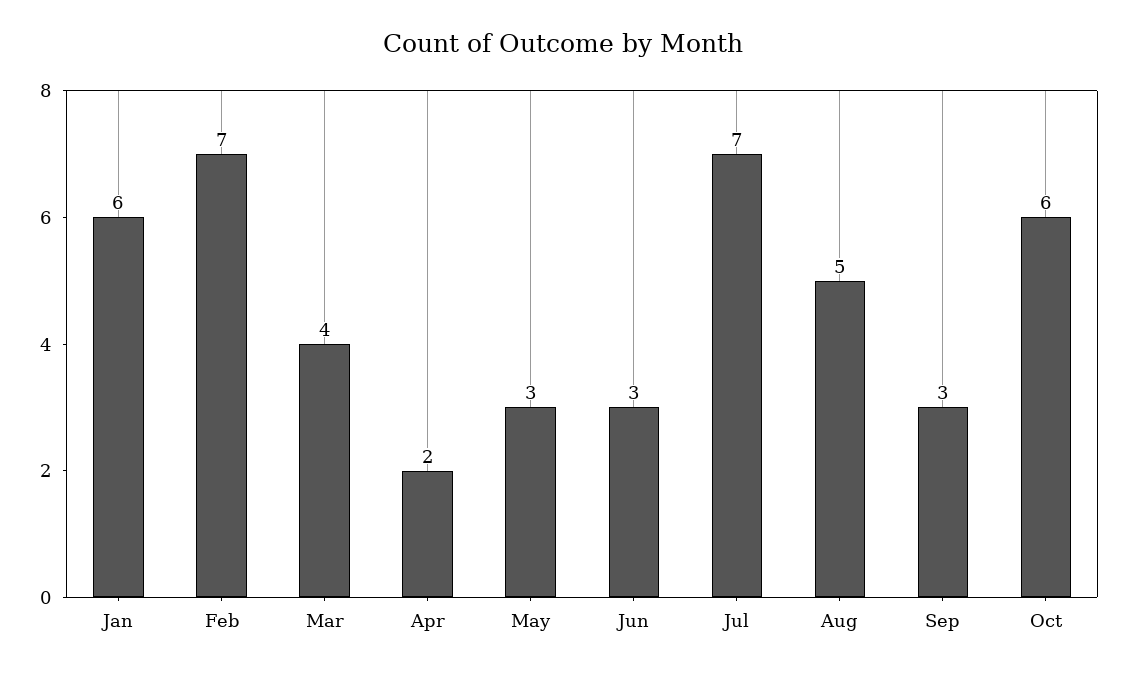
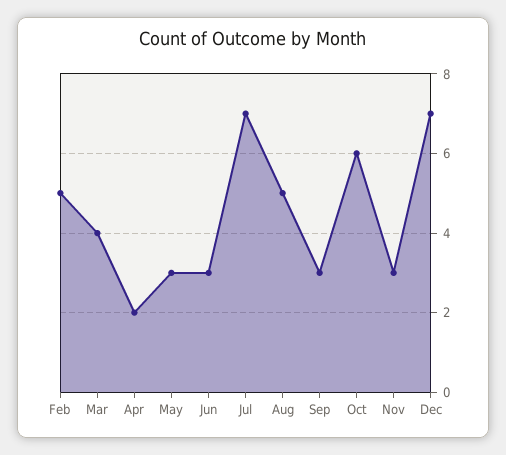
Jan: 6 -> none
Feb: 7 -> 5
Nov: none -> 3
Dec: none -> 7

